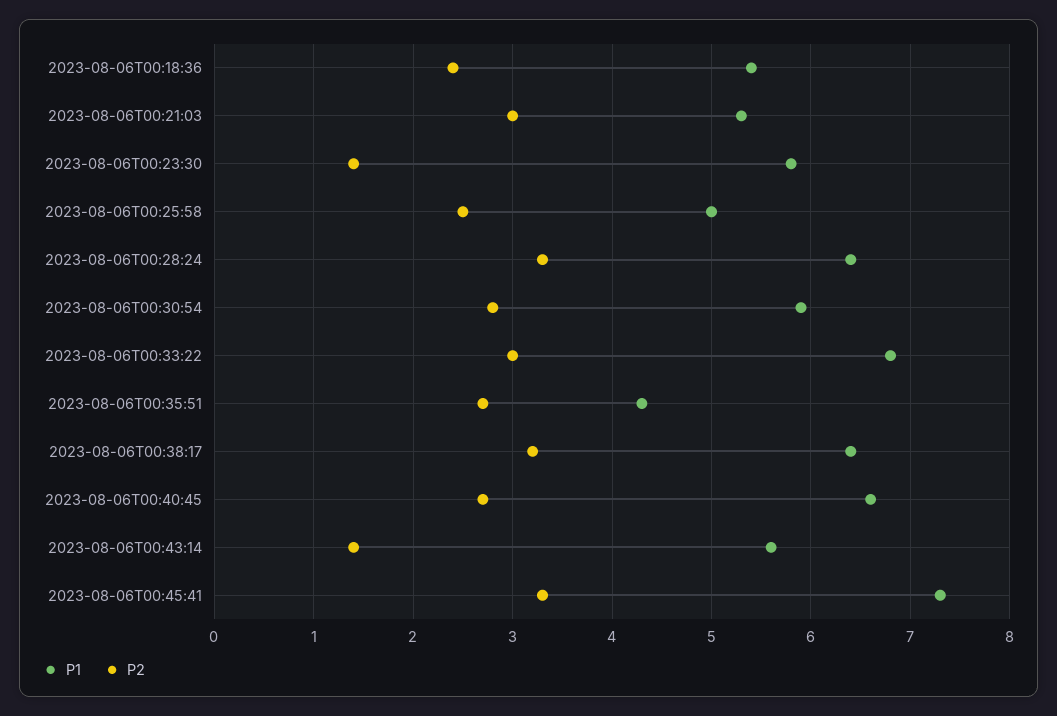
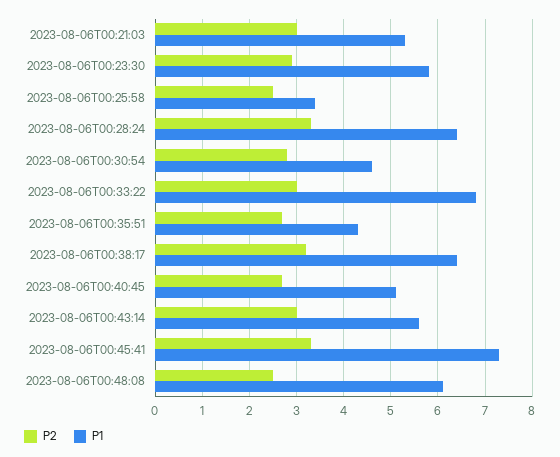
P1, 2023-08-06T00:18:36: 5.4 -> none
P2, 2023-08-06T00:18:36: 2.4 -> none
P2, 2023-08-06T00:23:30: 1.4 -> 3
P1, 2023-08-06T00:25:58: 5 -> 3.5
P1, 2023-08-06T00:30:54: 5.9 -> 4.5
P1, 2023-08-06T00:40:45: 6.6 -> 5
P2, 2023-08-06T00:43:14: 1.4 -> 3
P2, 2023-08-06T00:48:08: none -> 2.5
P1, 2023-08-06T00:48:08: none -> 6

